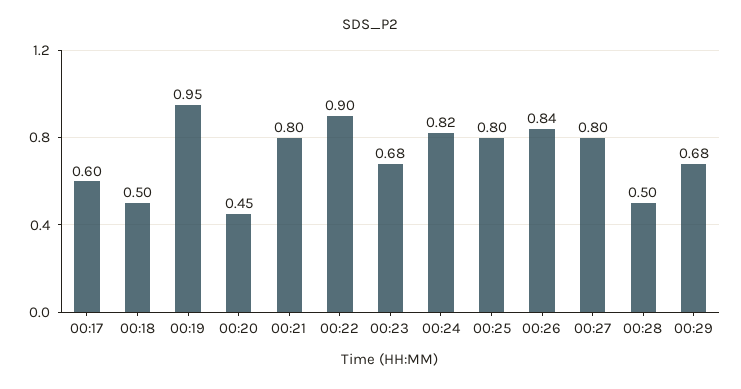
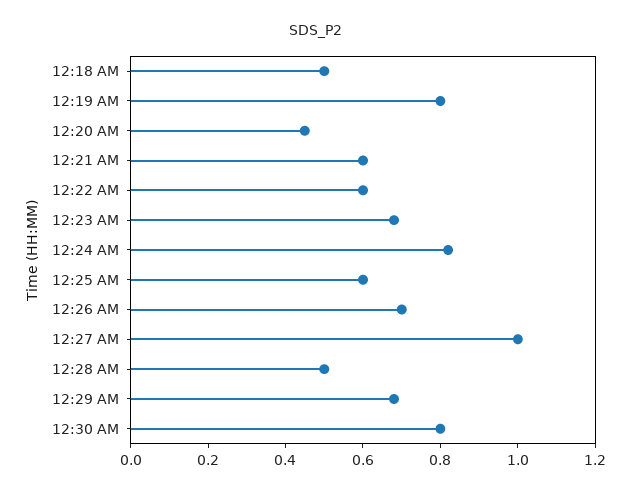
00:17: 0.6 -> none
00:19: 0.95 -> 0.8
00:21: 0.8 -> 0.6
00:22: 0.9 -> 0.6
00:25: 0.8 -> 0.6
00:26: 0.84 -> 0.7
00:27: 0.8 -> 1
12:30 AM: none -> 0.8

